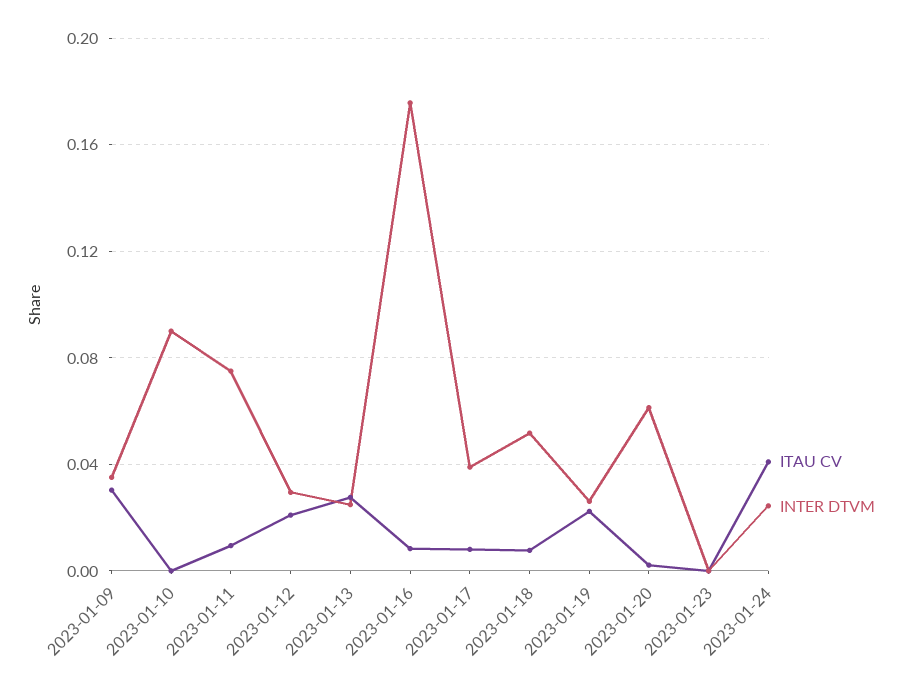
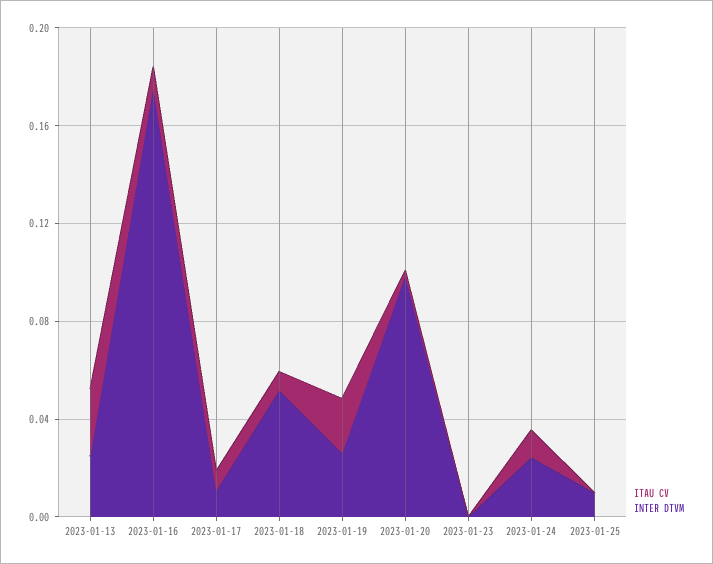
ITAU CV, 2023-01-09: 0.03 -> none
INTER DTVM, 2023-01-09: 0.035 -> none
ITAU CV, 2023-01-10: 0 -> none
INTER DTVM, 2023-01-10: 0.09 -> none
ITAU CV, 2023-01-11: 0.01 -> none
INTER DTVM, 2023-01-11: 0.075 -> none
ITAU CV, 2023-01-12: 0.02 -> none
INTER DTVM, 2023-01-12: 0.03 -> none
INTER DTVM, 2023-01-17: 0.04 -> 0.01
INTER DTVM, 2023-01-20: 0.06 -> 0.1
ITAU CV, 2023-01-24: 0.04 -> 0.01
ITAU CV, 2023-01-25: none -> 0
INTER DTVM, 2023-01-25: none -> 0.01

